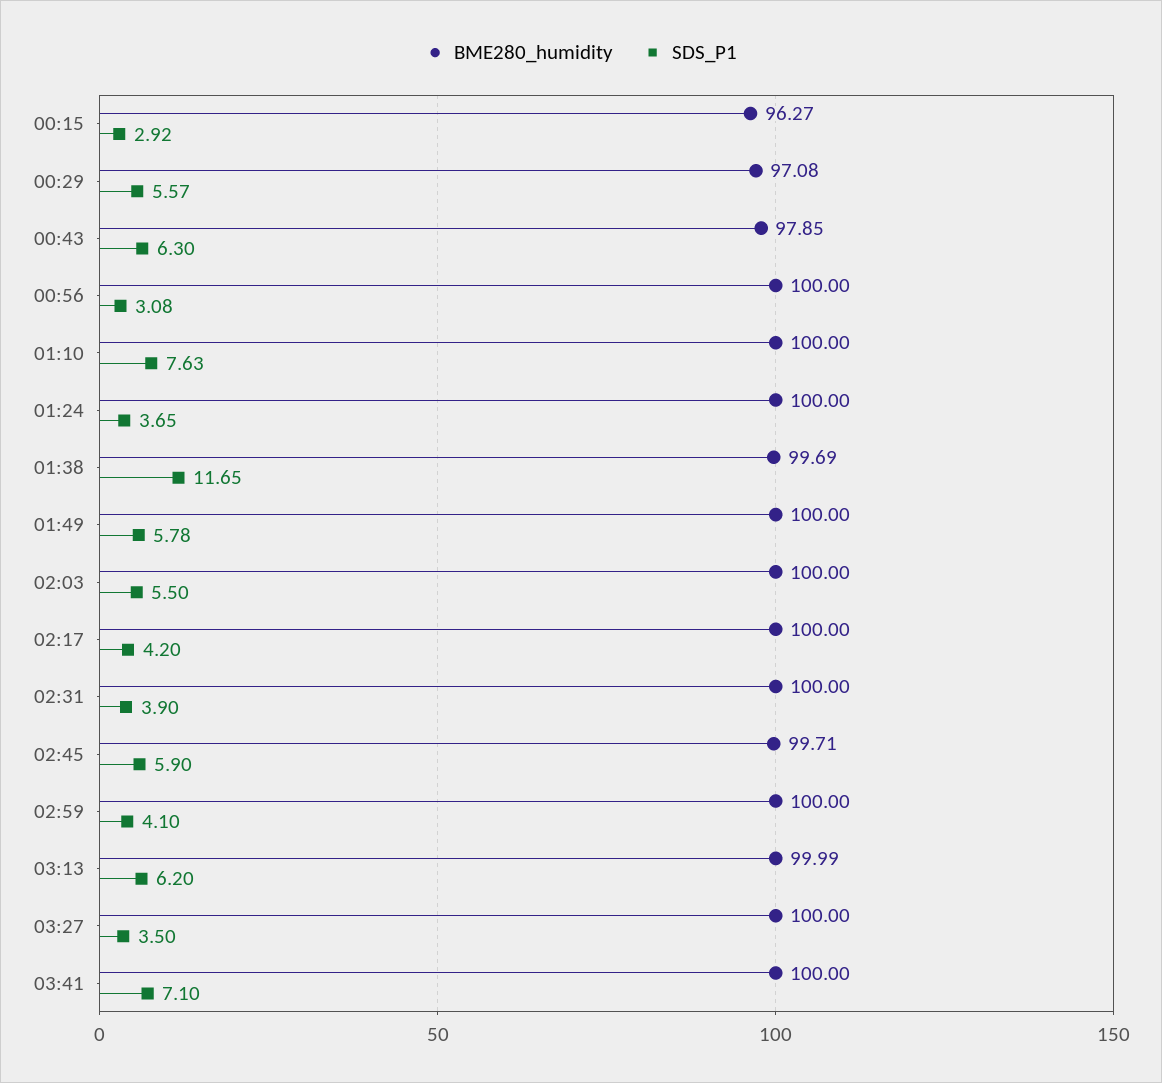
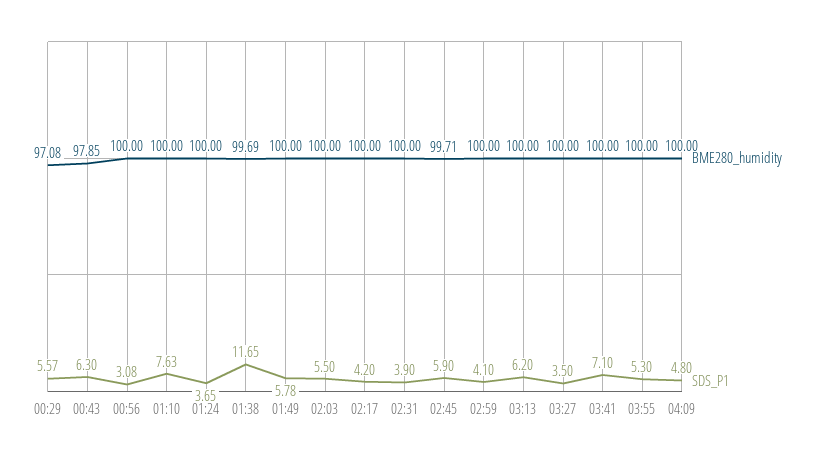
BME280_humidity, 00:15: 96.27 -> none
SDS_P1, 00:15: 2.92 -> none
BME280_humidity, 03:13: 99.99 -> 100
BME280_humidity, 03:55: none -> 100
SDS_P1, 03:55: none -> 5.3
BME280_humidity, 04:09: none -> 100
SDS_P1, 04:09: none -> 4.8

